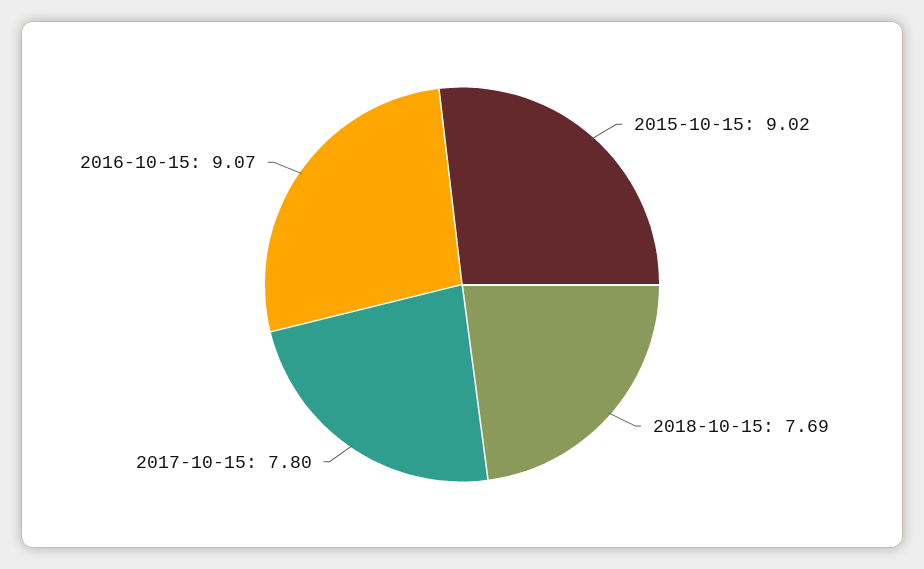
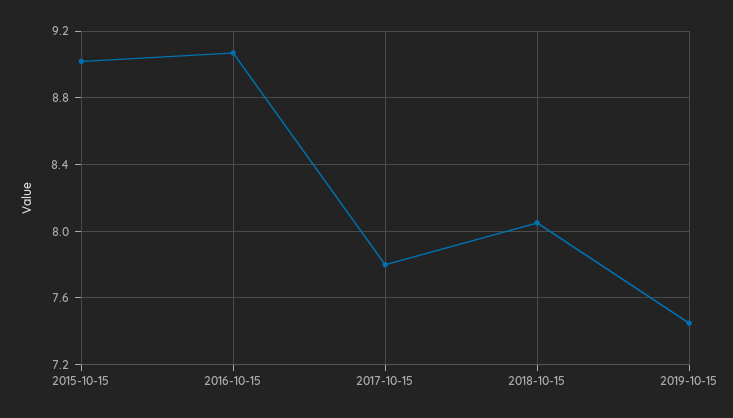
2018-10-15: 7.69 -> 8.05
2019-10-15: none -> 7.45

